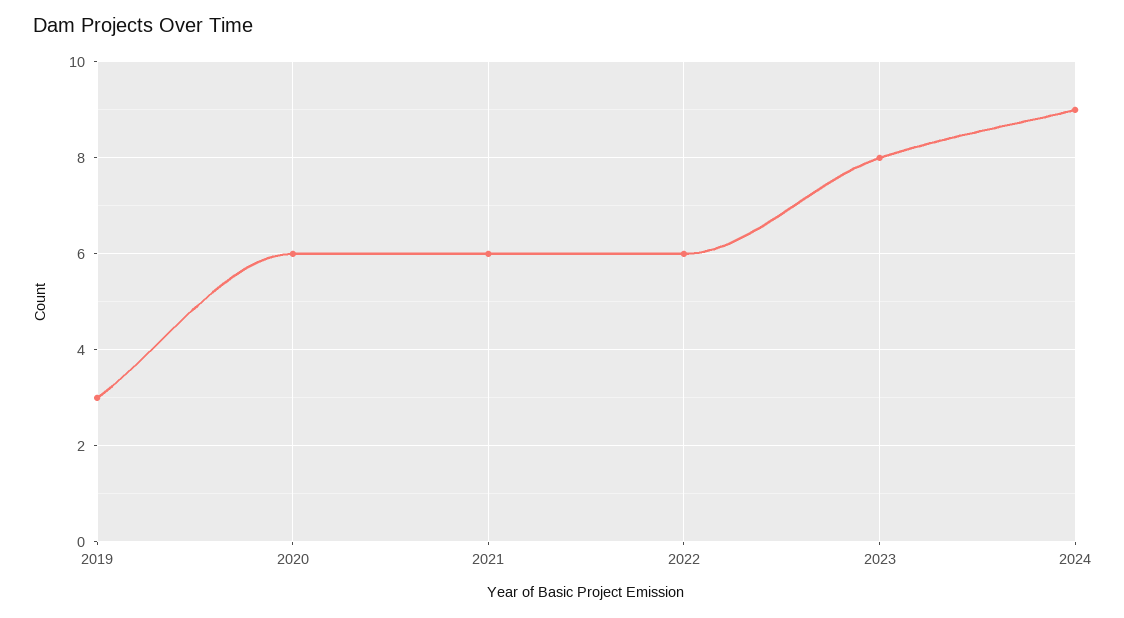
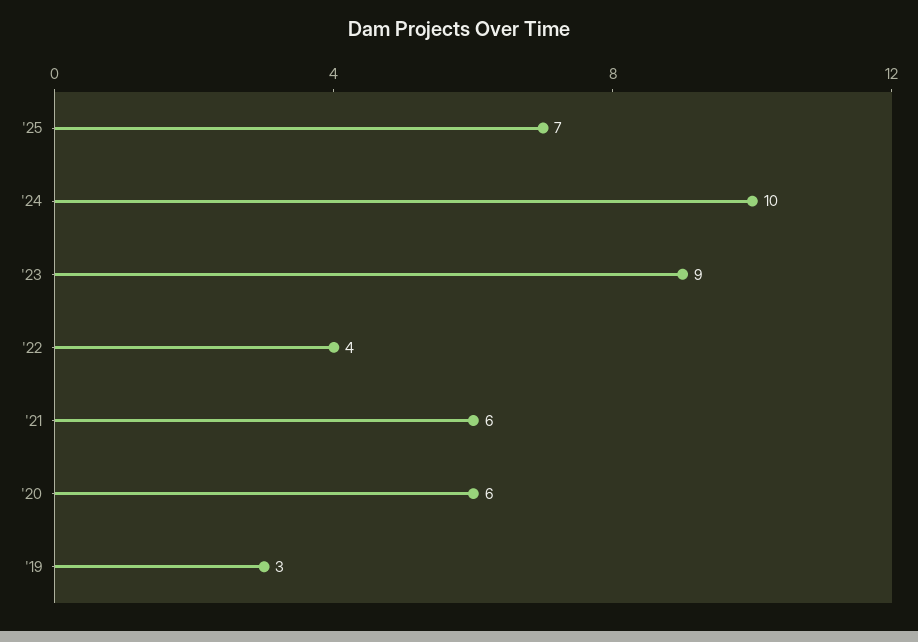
2022: 6 -> 4
2023: 8 -> 9
2024: 9 -> 10
'25: none -> 7

